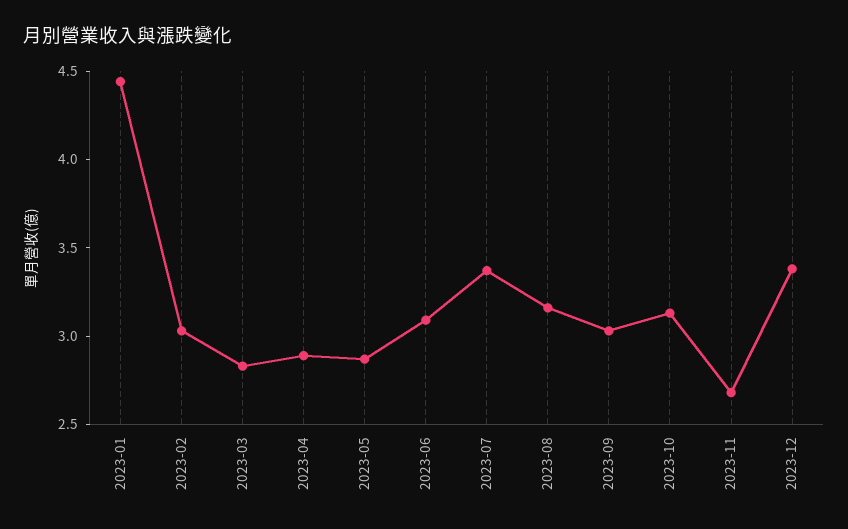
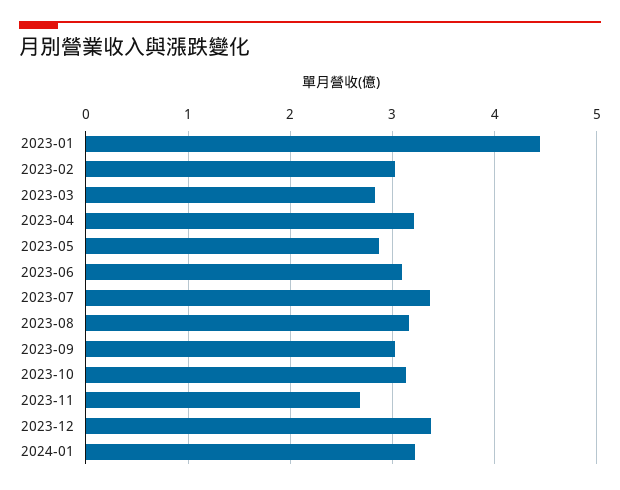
2023-04: 2.9 -> 3.2
2024-01: none -> 3.2

